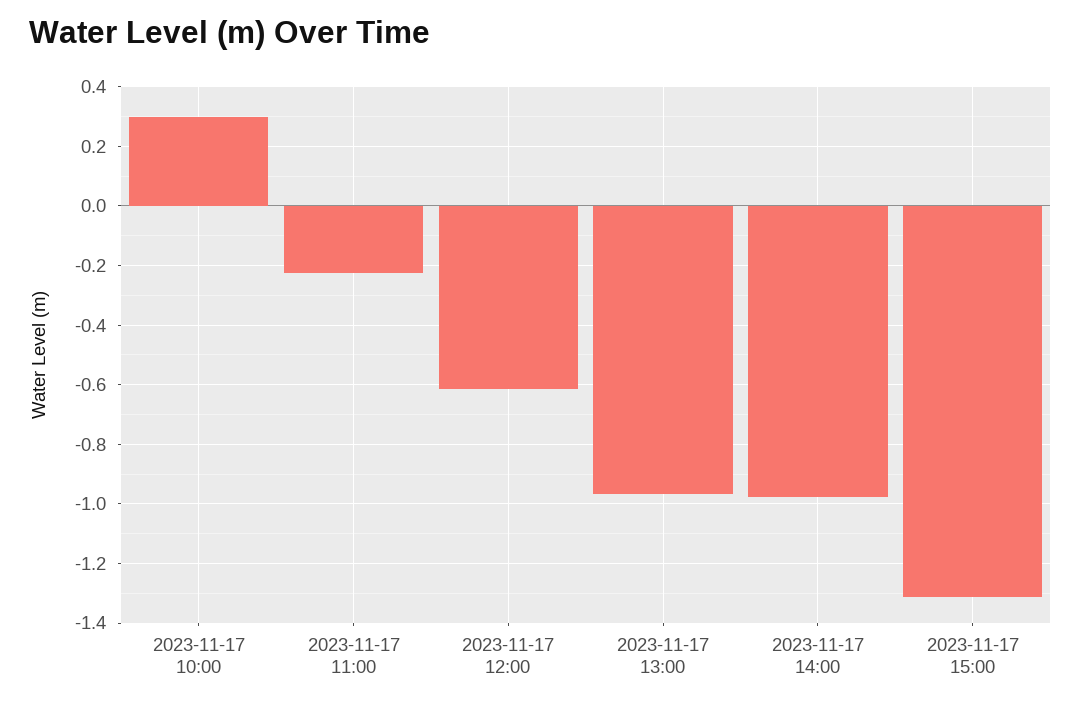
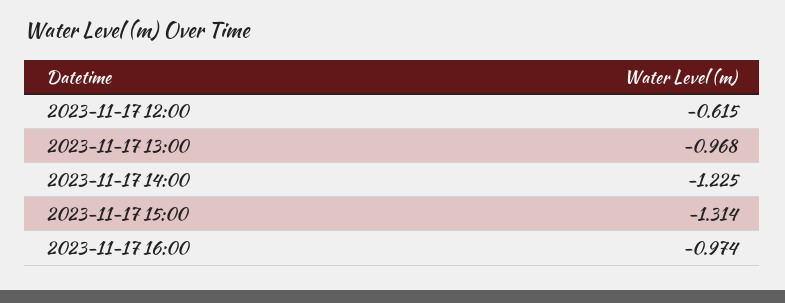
2023-11-17 10:00: 0.3 -> none
2023-11-17 11:00: -0.225 -> none
2023-11-17 14:00: -0.975 -> -1.225
2023-11-17 16:00: none -> -0.974

